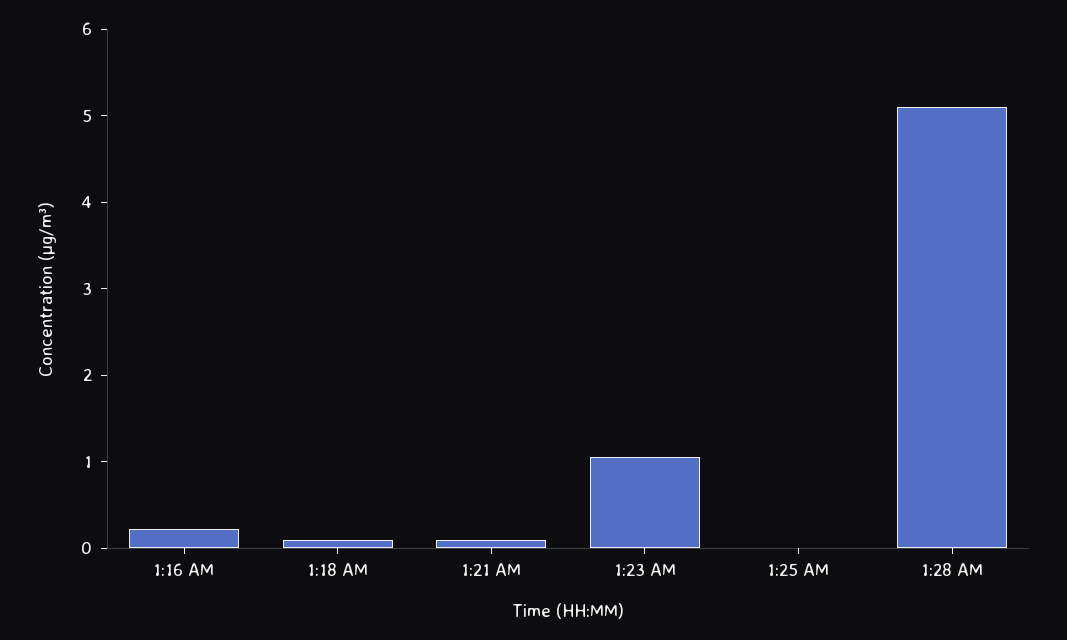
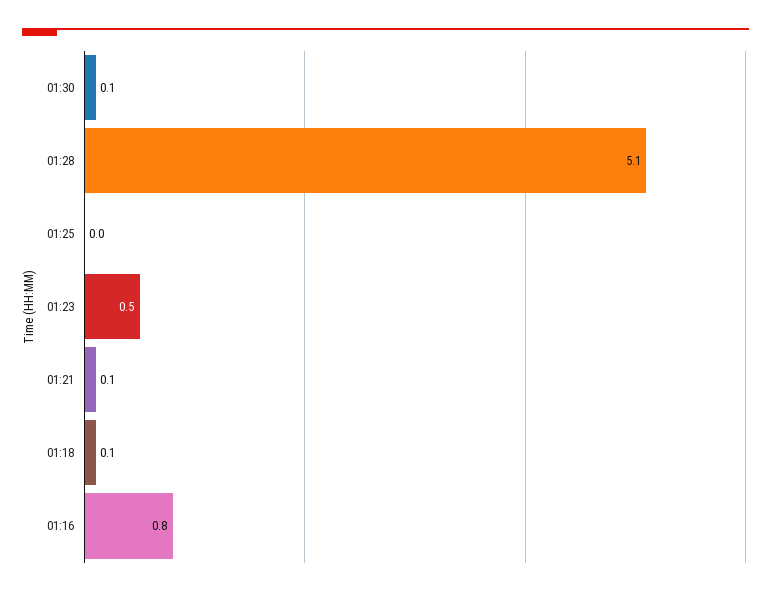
1:16 AM: 0.2 -> 0.8
1:23 AM: 1 -> 0.5
01:30: none -> 0.1

